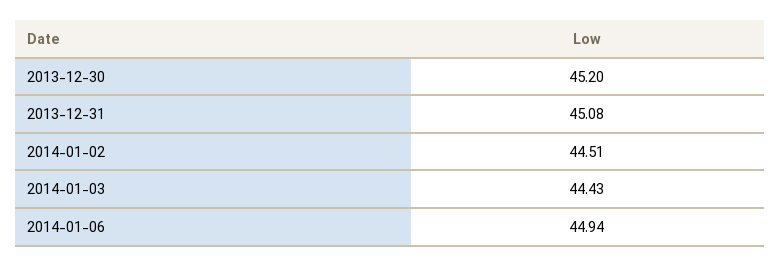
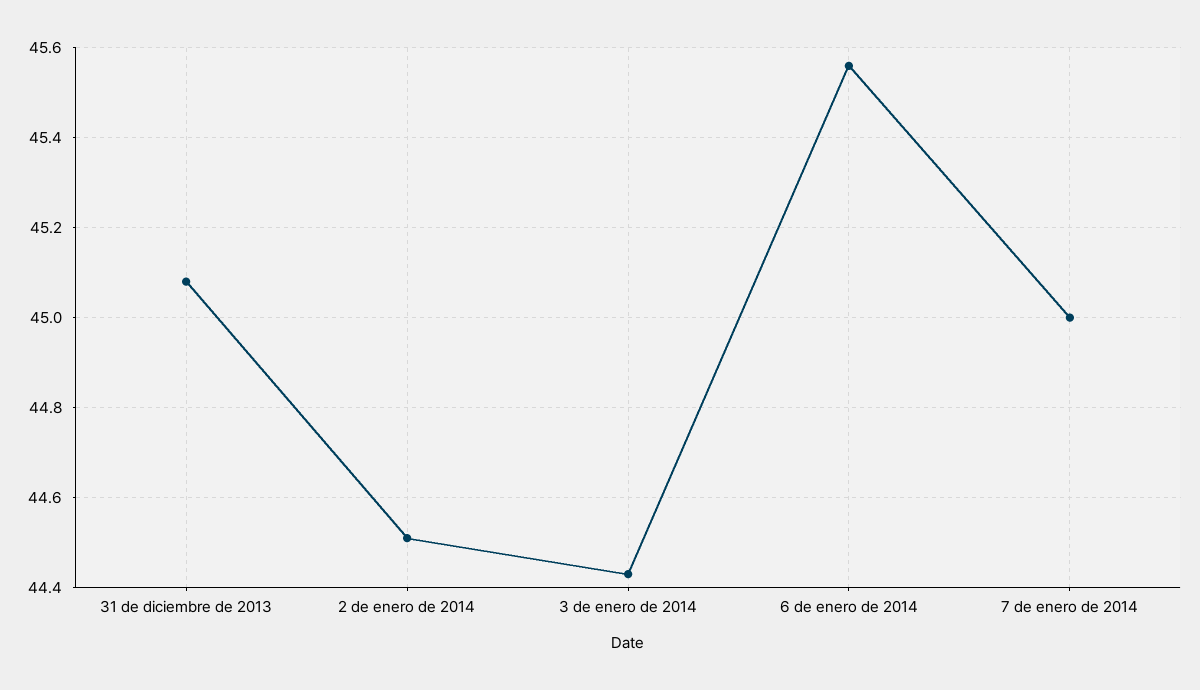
2013-12-30: 45.2 -> none
2014-01-06: 44.94 -> 45.55
7 de enero de 2014: none -> 45

